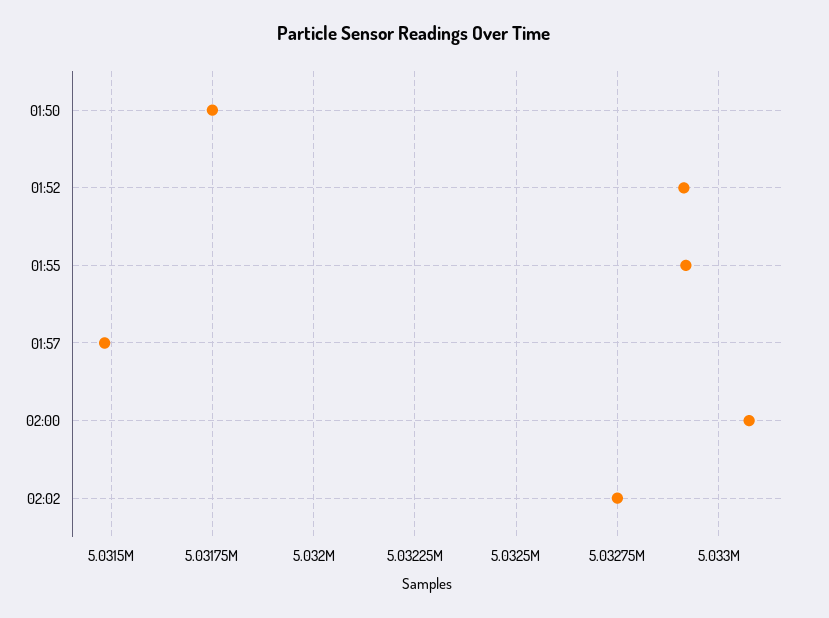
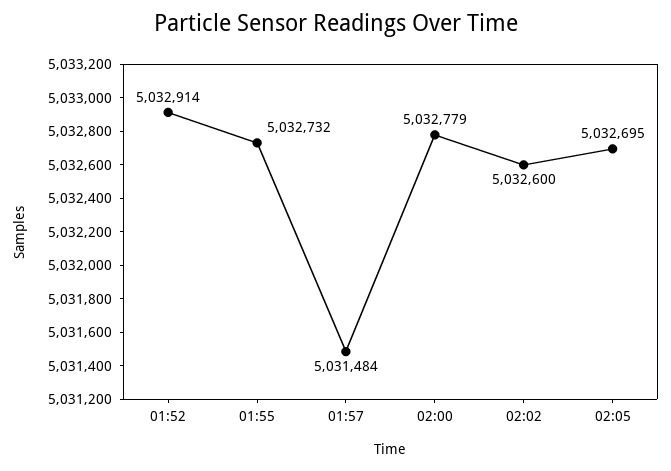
01:50: 5031750 -> none
01:55: 5032925 -> 5032732
02:00: 5033075 -> 5032779
02:02: 5032750 -> 5032600
02:05: none -> 5032695

